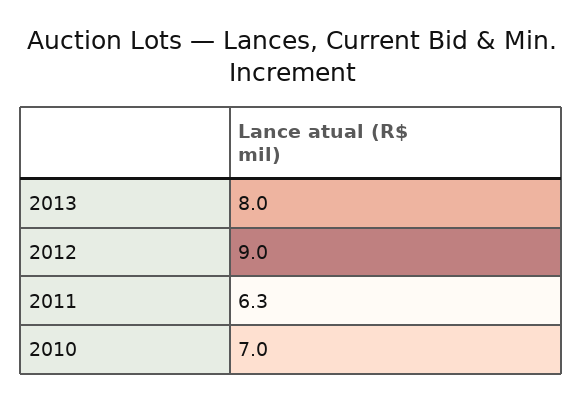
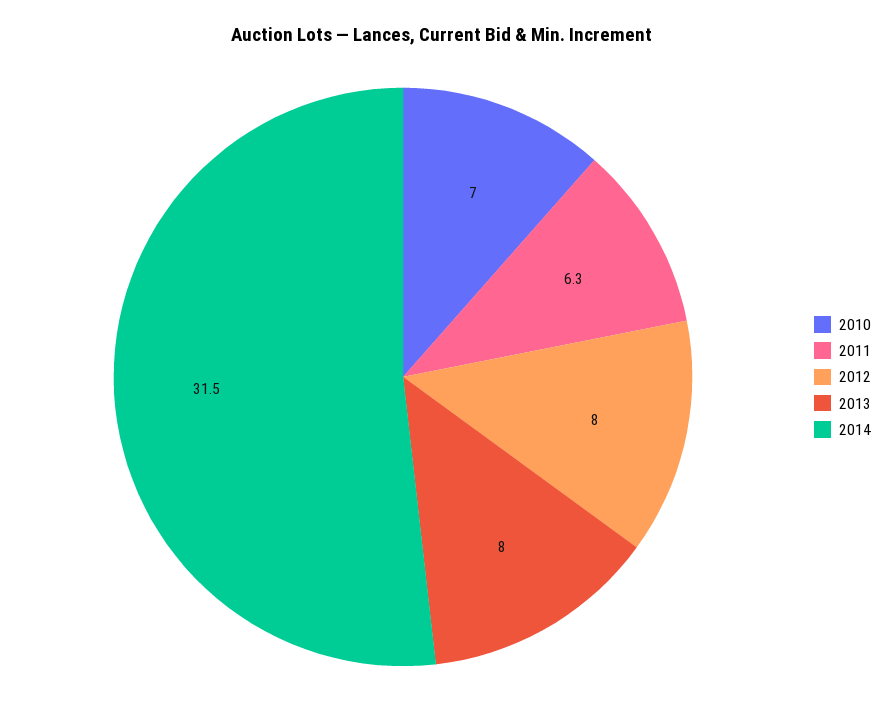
2012: 9 -> 8
2014: none -> 31.5

